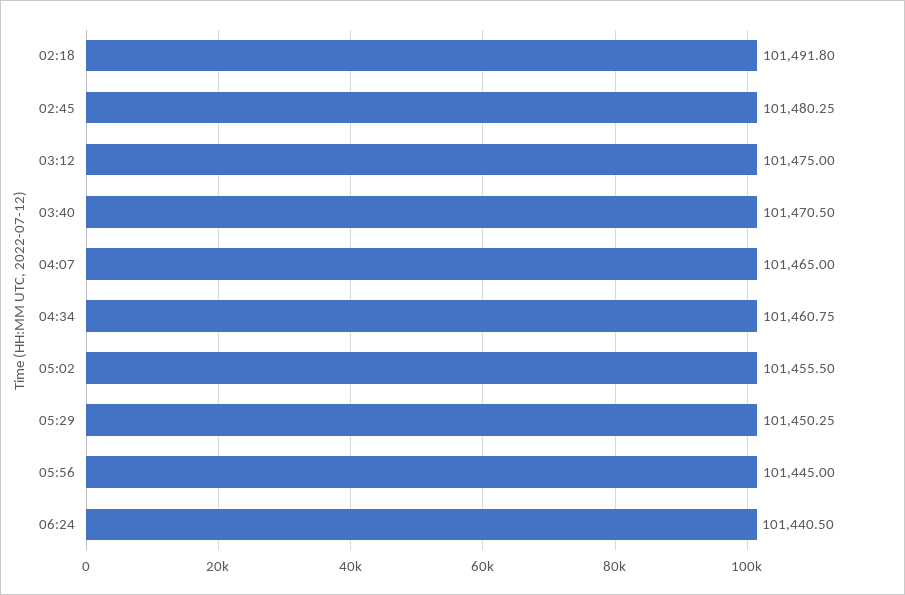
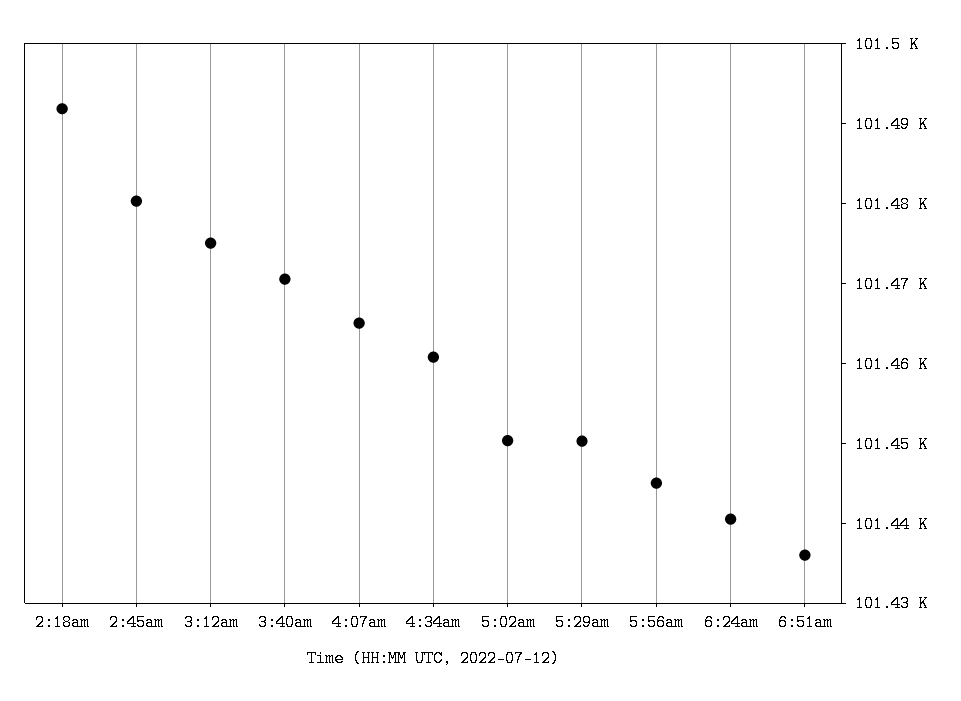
05:02: 101455.5 -> 101450
6:51am: none -> 101436

